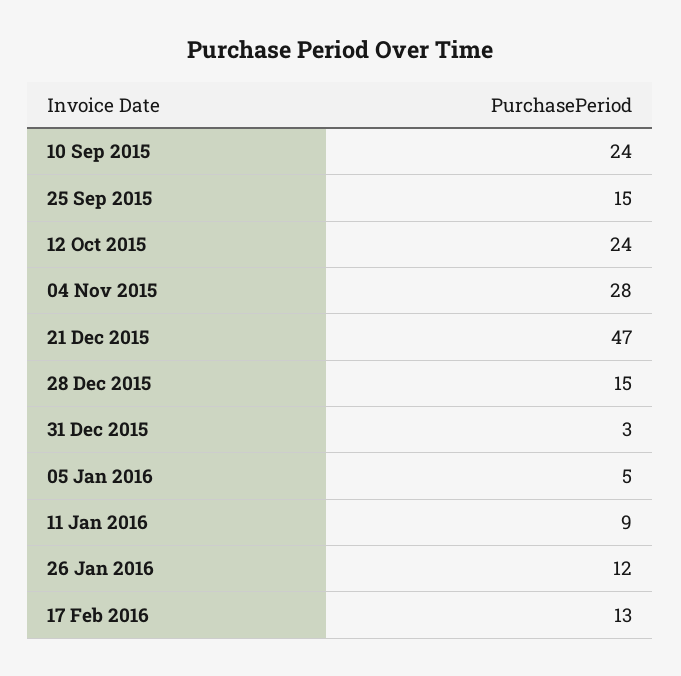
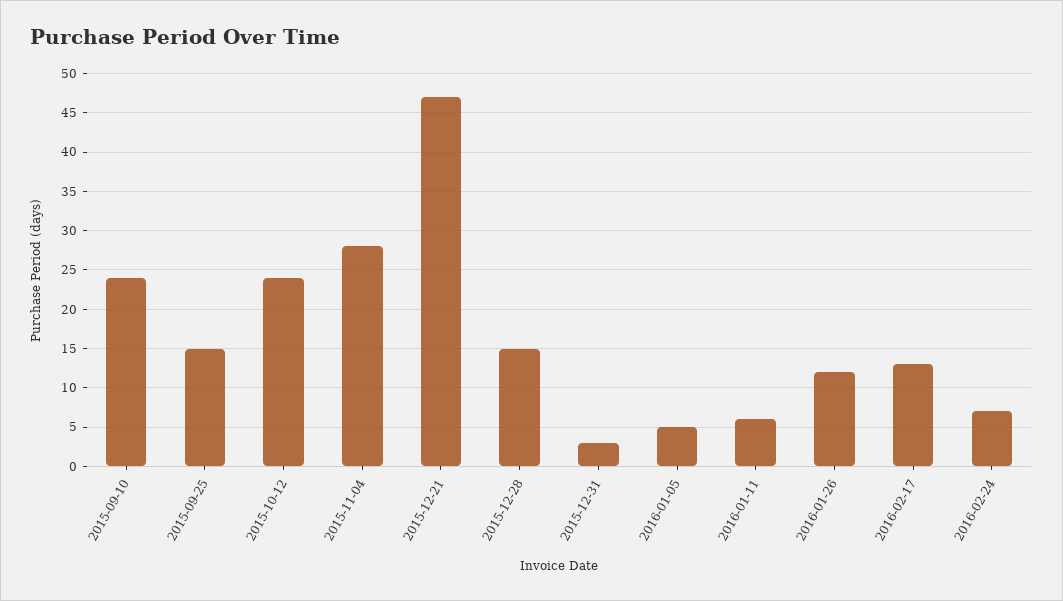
11 Jan 2016: 9 -> 6
2016-02-24: none -> 7

